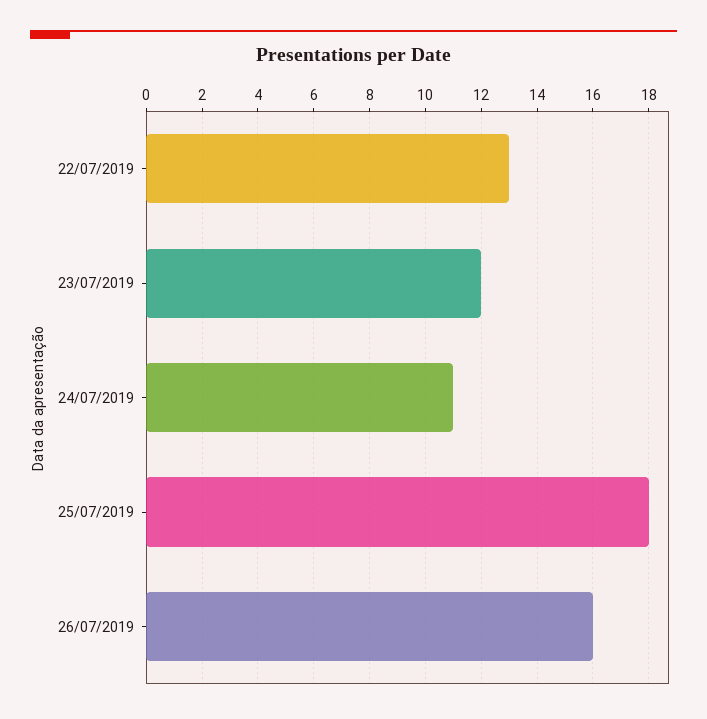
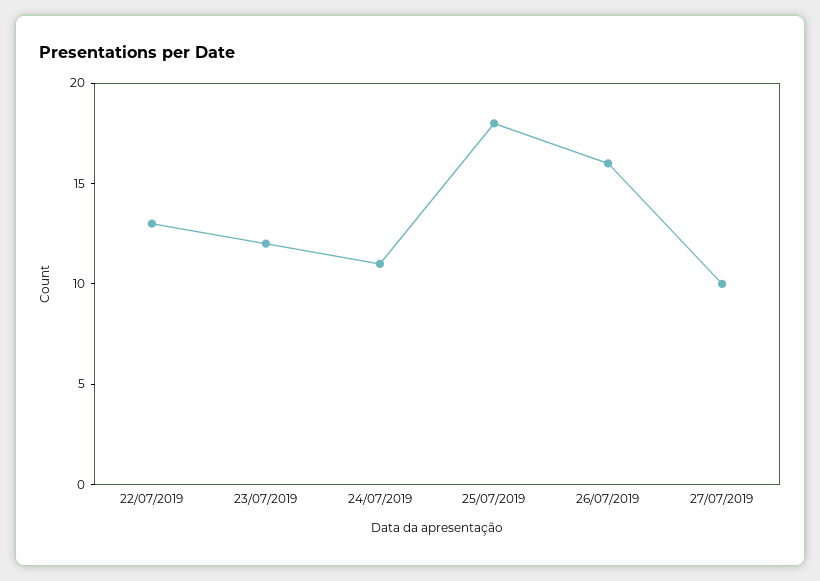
27/07/2019: none -> 10

